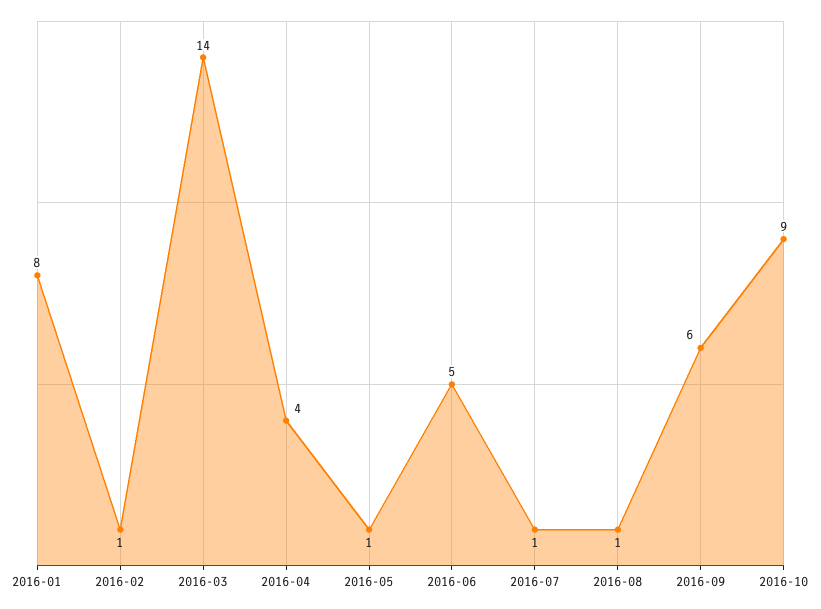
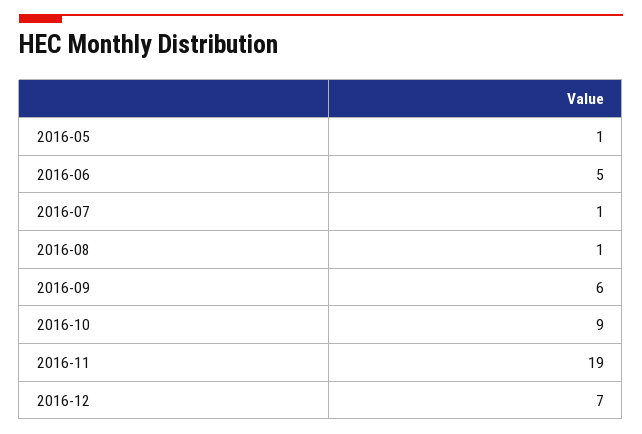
2016-01: 8 -> none
2016-02: 1 -> none
2016-03: 14 -> none
2016-04: 4 -> none
2016-11: none -> 19
2016-12: none -> 7

